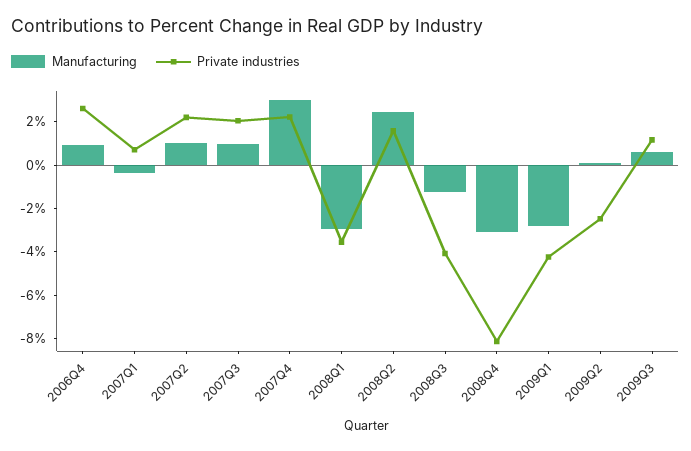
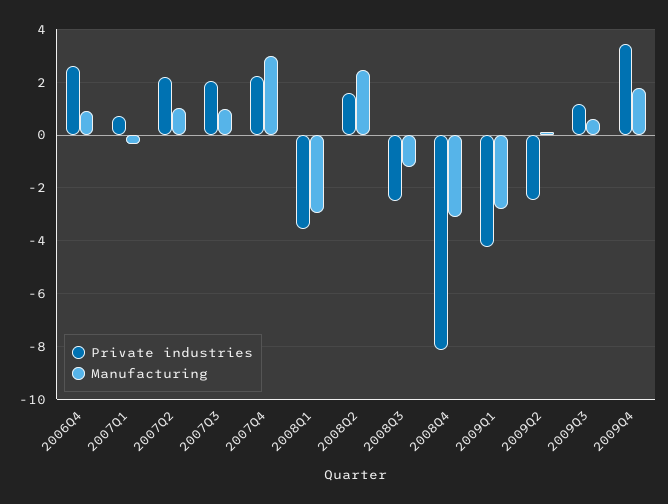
Private industries, 2008Q3: -4 -> -2.5
Private industries, 2009Q4: none -> 3.5
Manufacturing, 2009Q4: none -> 1.75

